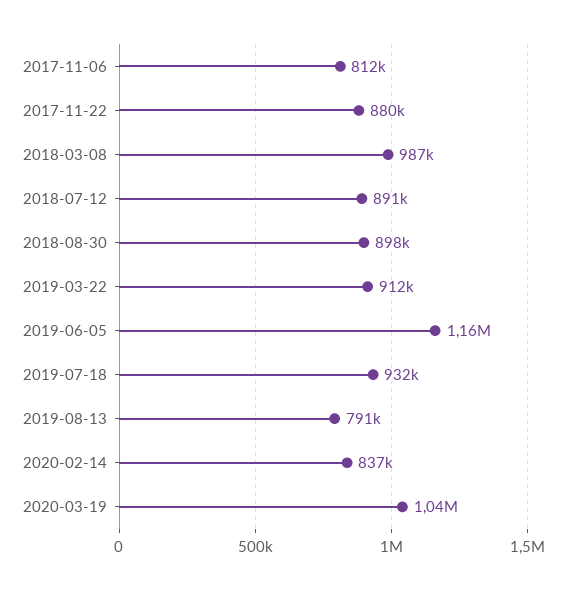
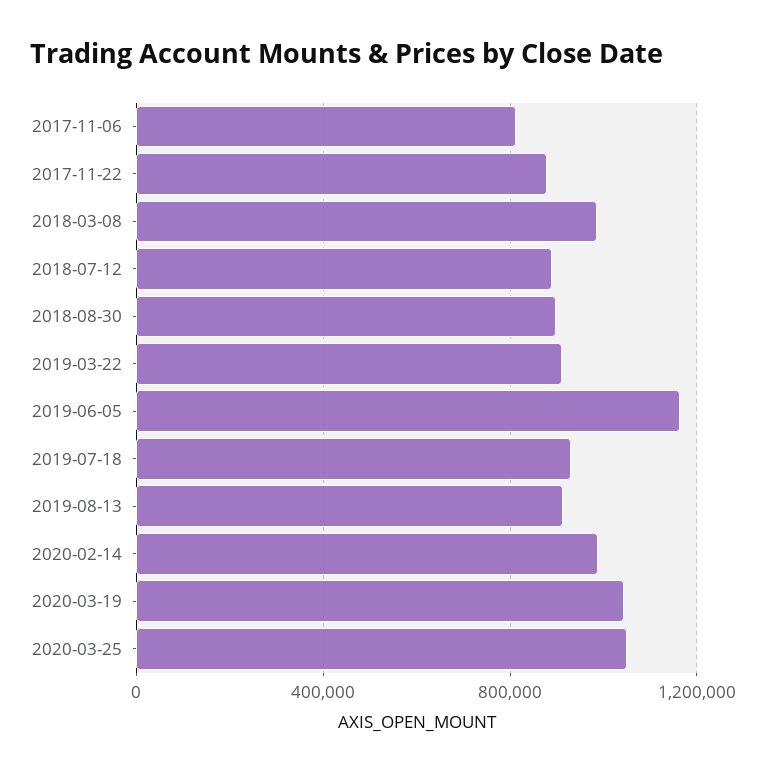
2019-08-13: 791000 -> 900000
2020-02-14: 837000 -> 1000000
2020-03-25: none -> 1050000

